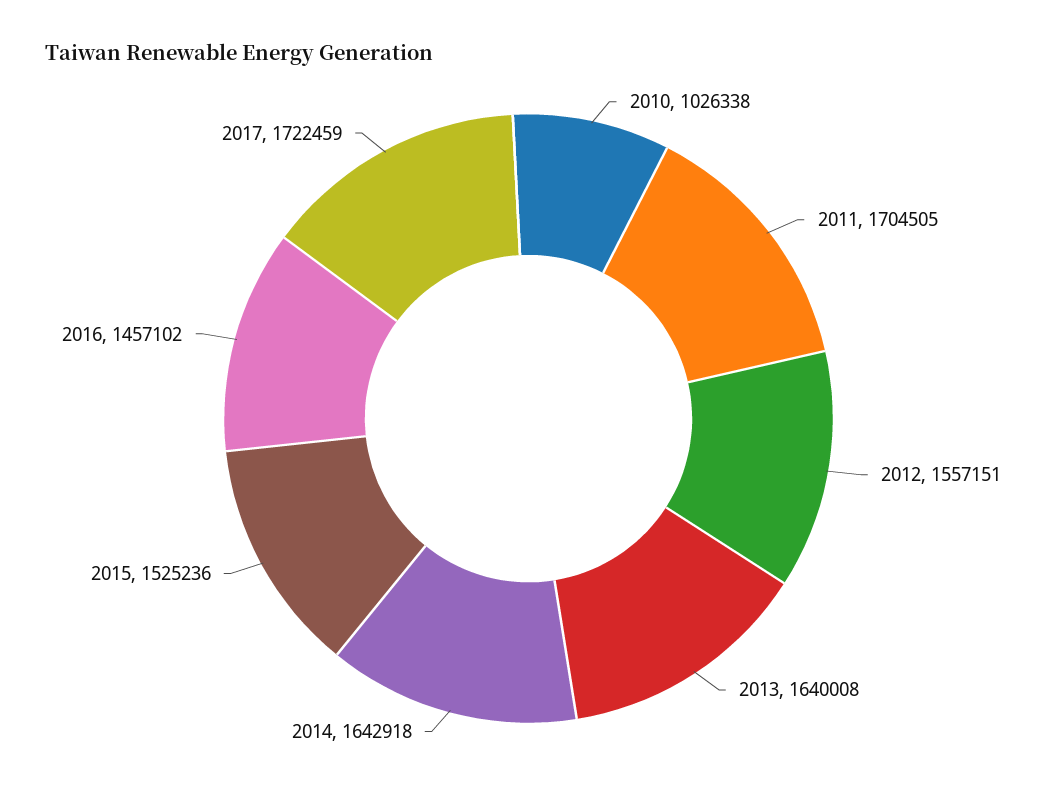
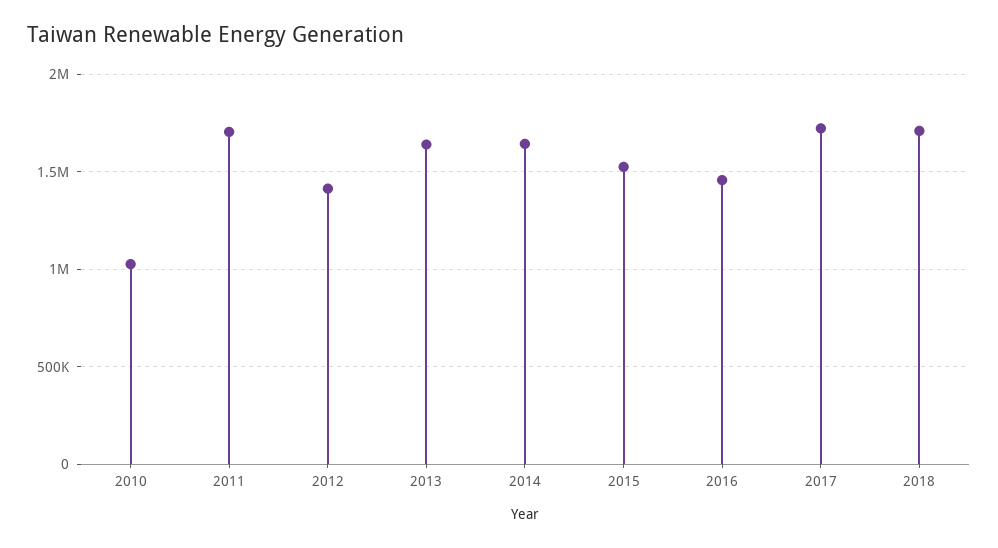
2012: 1557151 -> 1400000
2018: none -> 1700000

